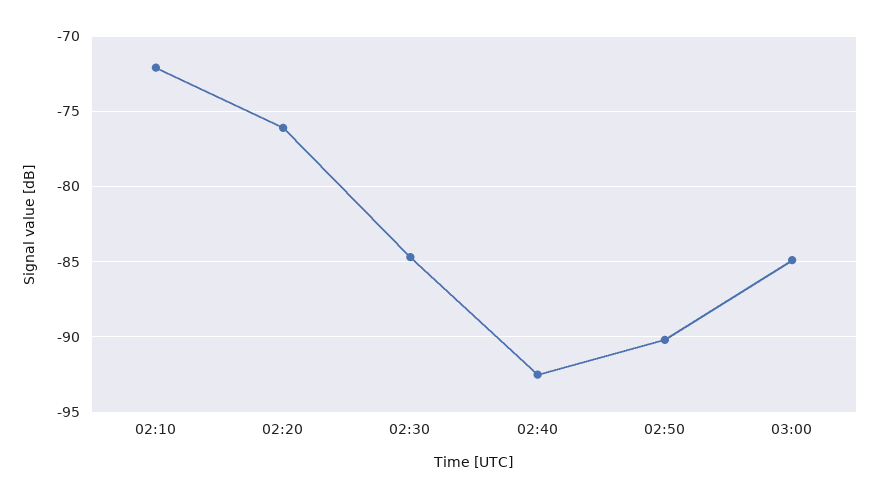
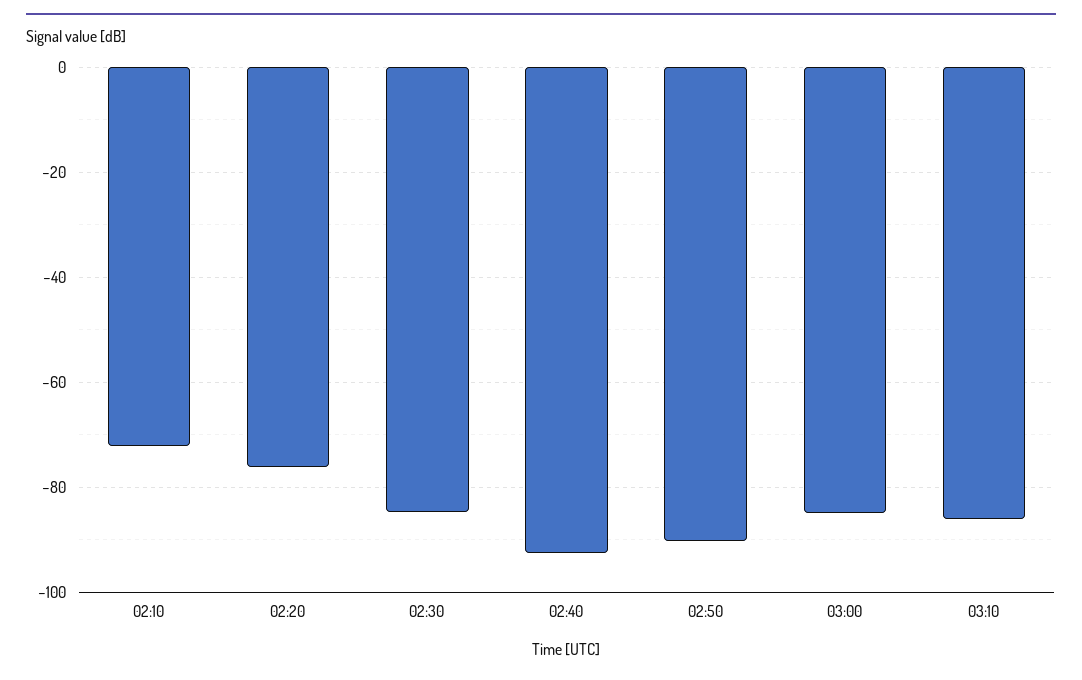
03:10: none -> -86

